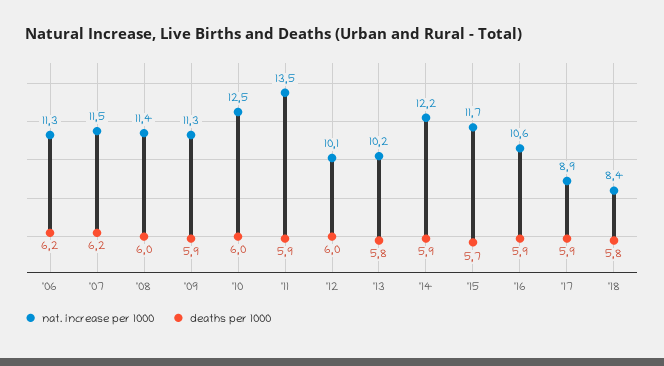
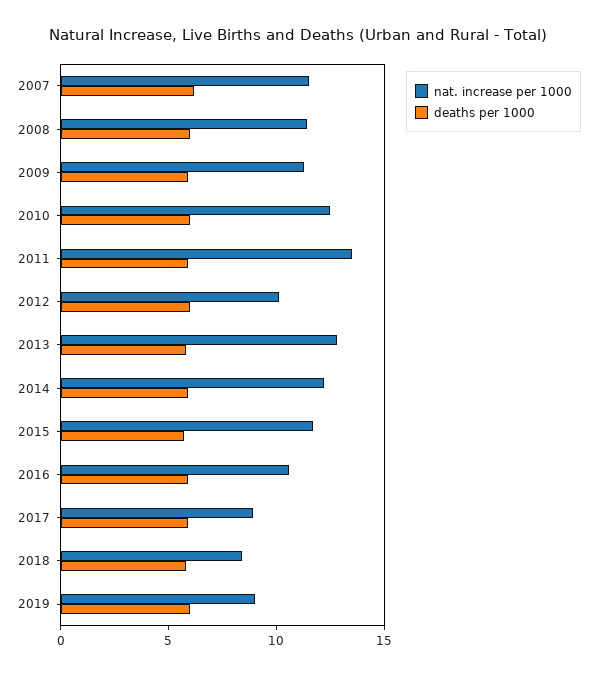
nat. increase per 1000, '06: 11.3 -> none
deaths per 1000, '06: 6.2 -> none
nat. increase per 1000, '13: 10.2 -> 13
nat. increase per 1000, 2019: none -> 9
deaths per 1000, 2019: none -> 6

